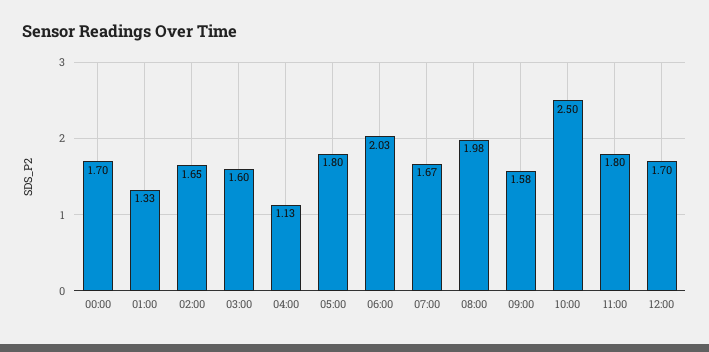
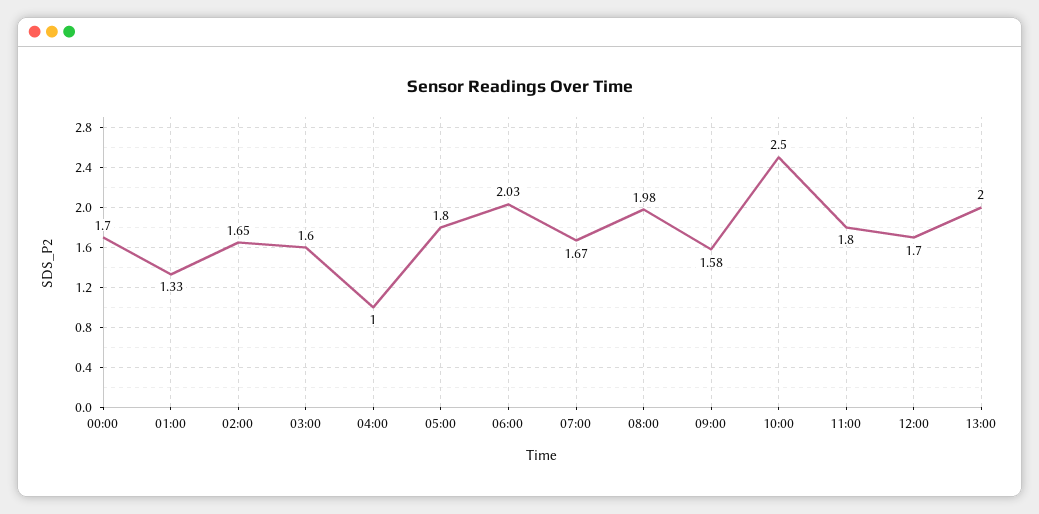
04:00: 1.13 -> 1
13:00: none -> 2

